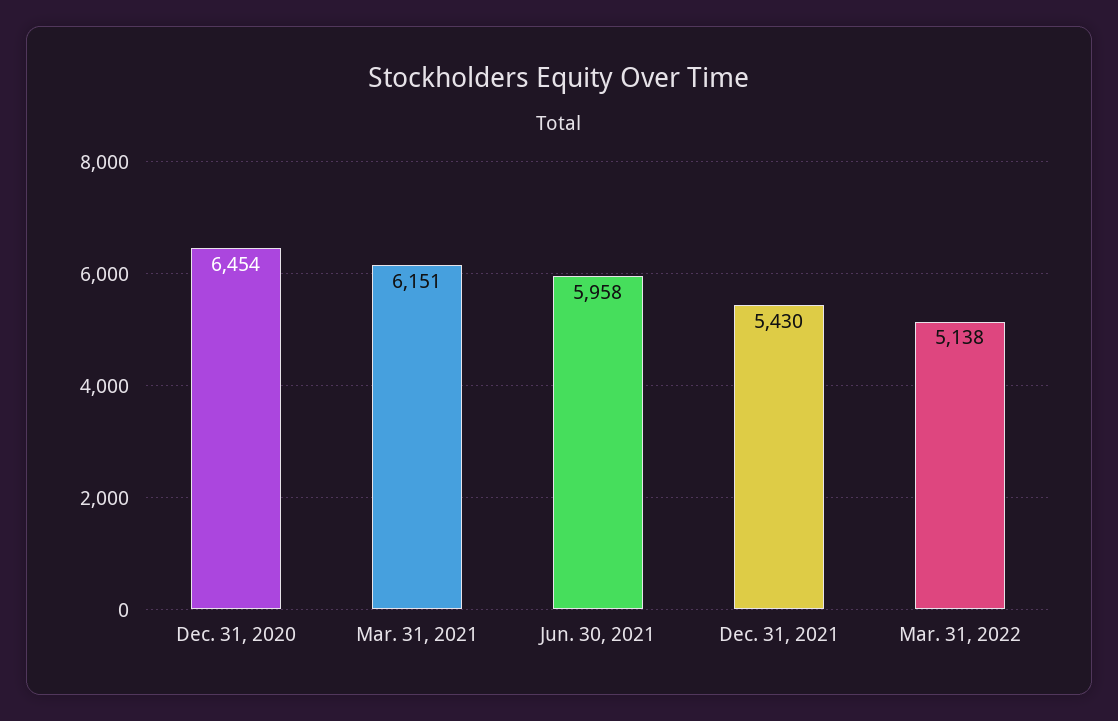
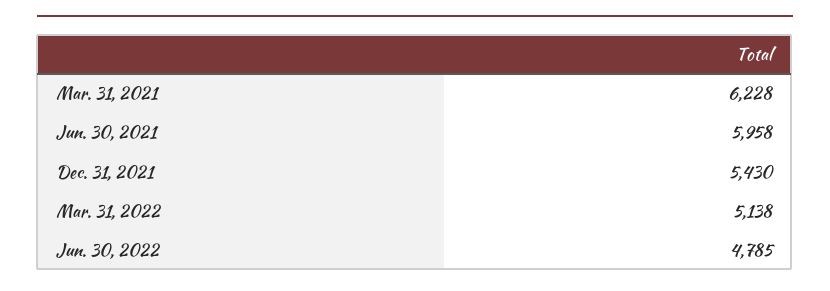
Dec. 31, 2020: 6454 -> none
Mar. 31, 2021: 6151 -> 6228
Jun. 30, 2022: none -> 4785

